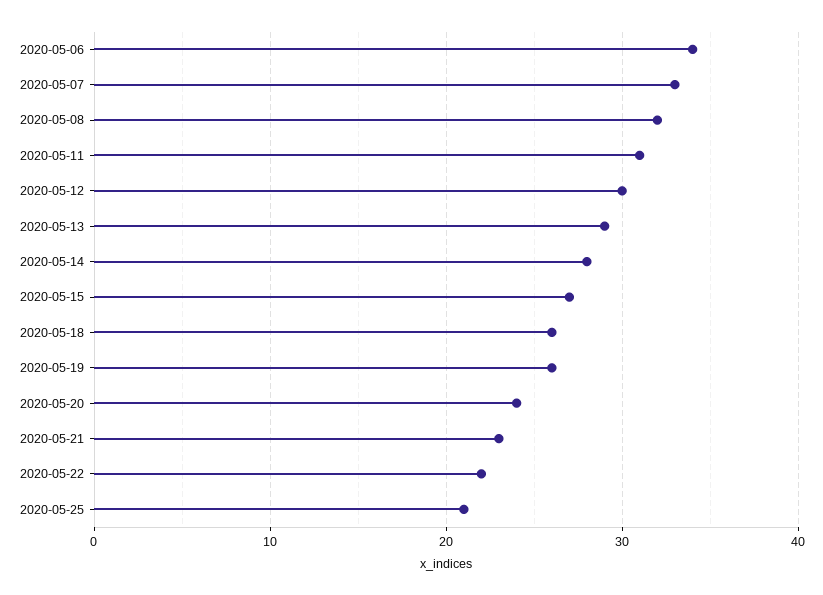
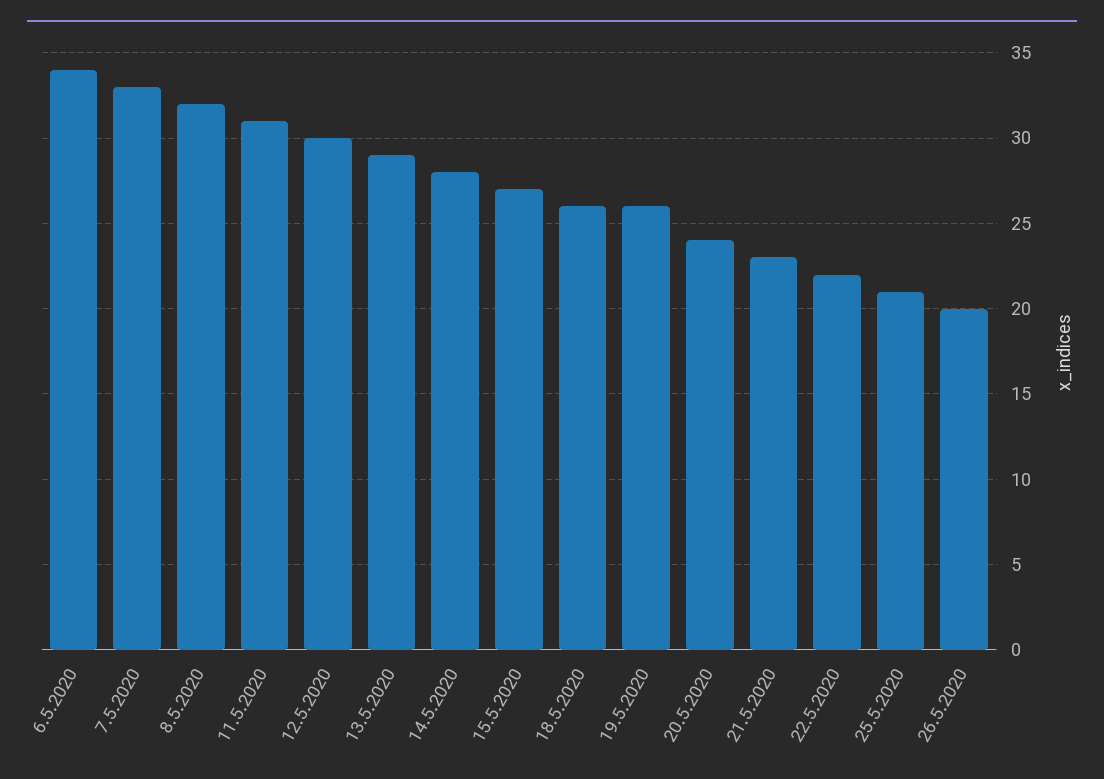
26.5.2020: none -> 20

